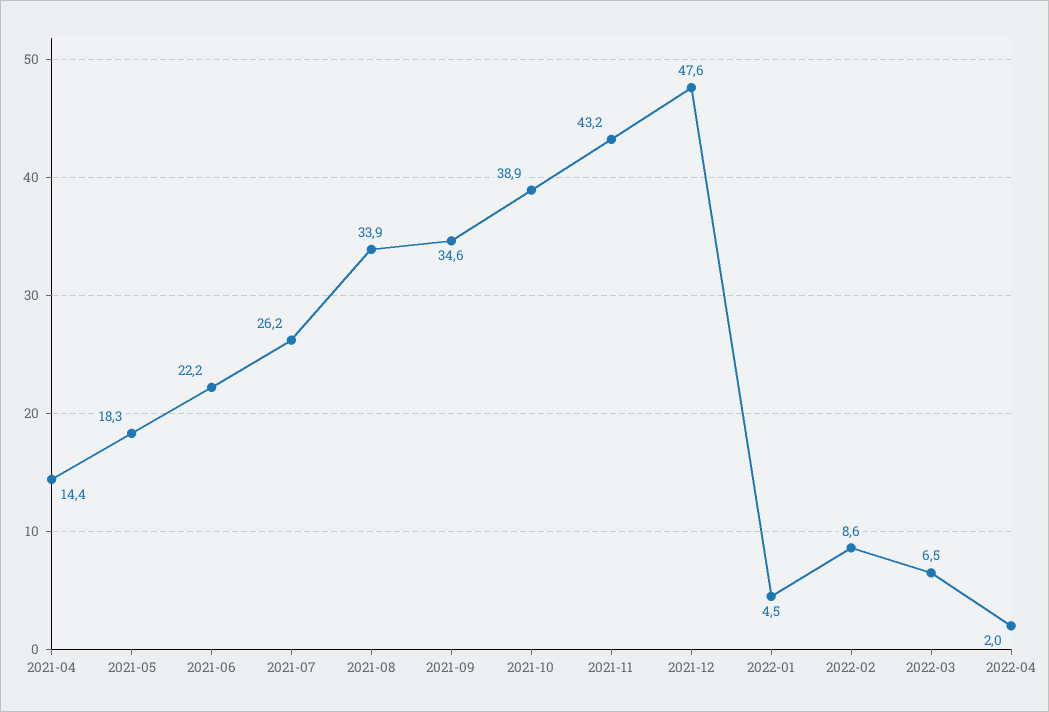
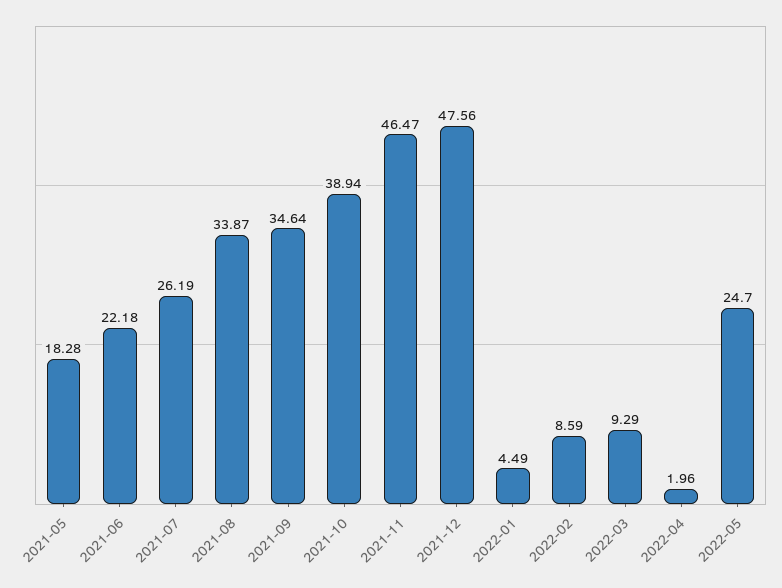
2021-04: 14.4 -> none
2021-11: 43.2 -> 46.47
2022-03: 6.5 -> 9.29
2022-05: none -> 24.7

